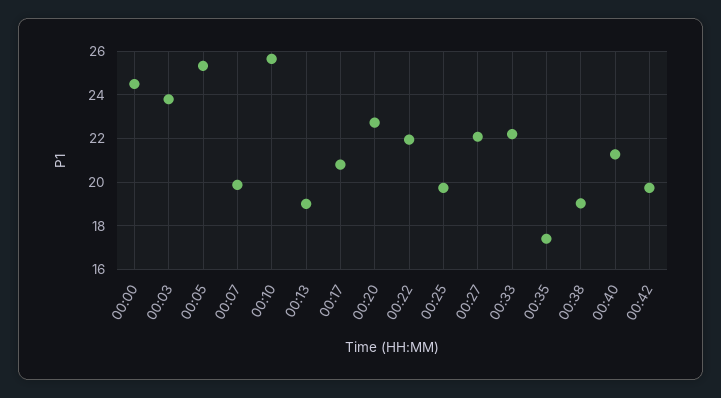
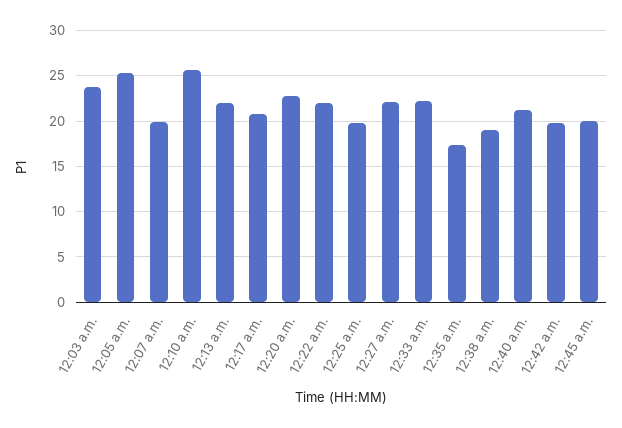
00:00: 24.5 -> none
00:13: 19 -> 22
12:45 a.m.: none -> 20

